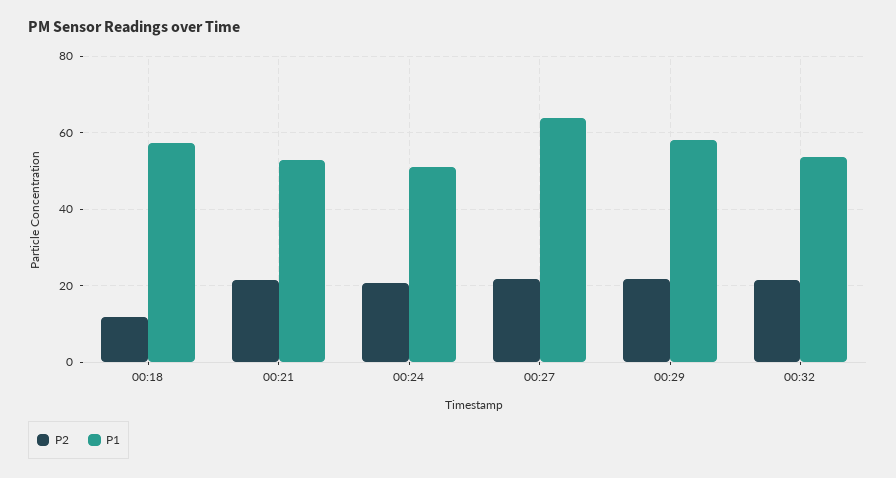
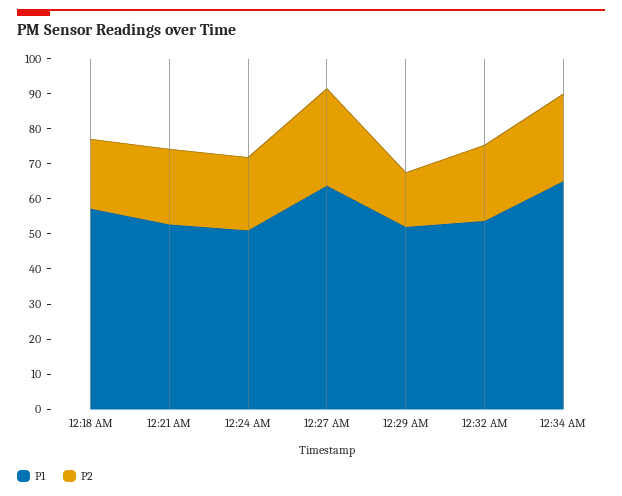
P2, 00:18: 12 -> 20
P2, 00:27: 22 -> 27.5
P2, 00:29: 22 -> 15
P1, 00:29: 58 -> 52.5
P1, 12:34 AM: none -> 65
P2, 12:34 AM: none -> 25

